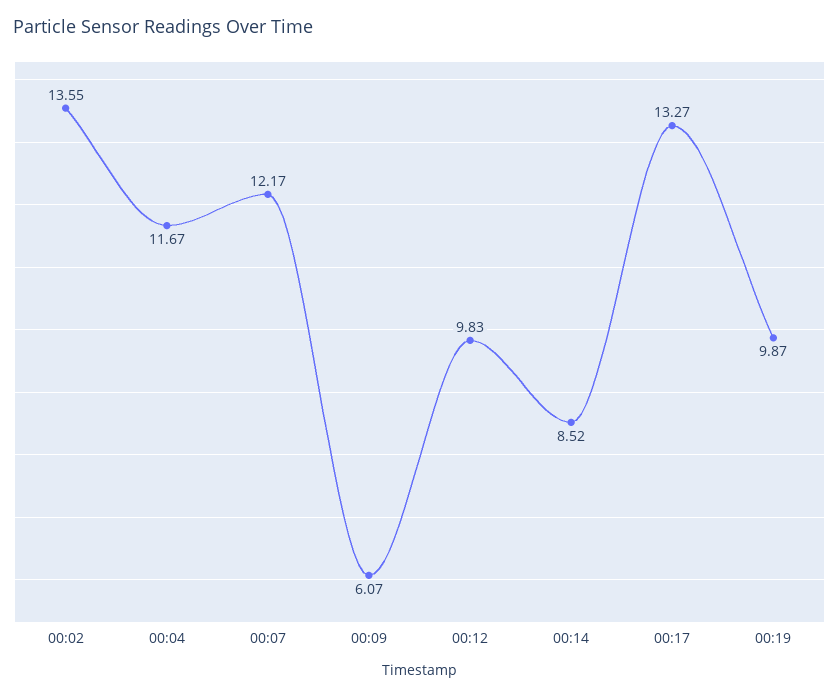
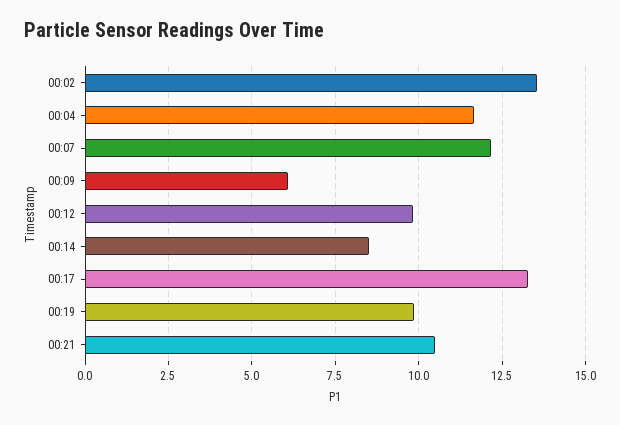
00:21: none -> 10.5

